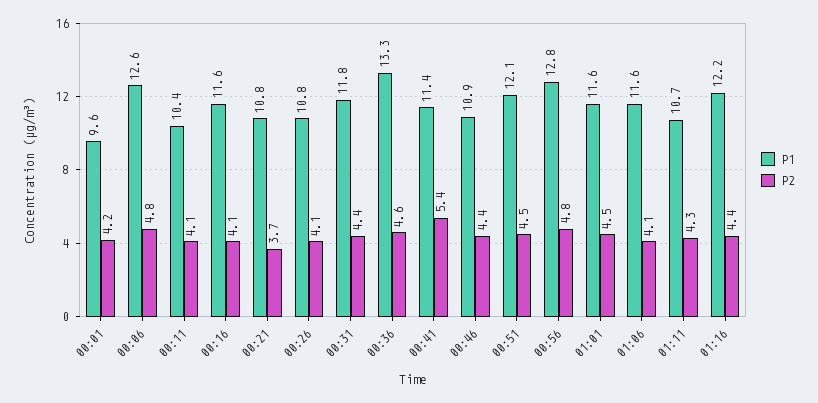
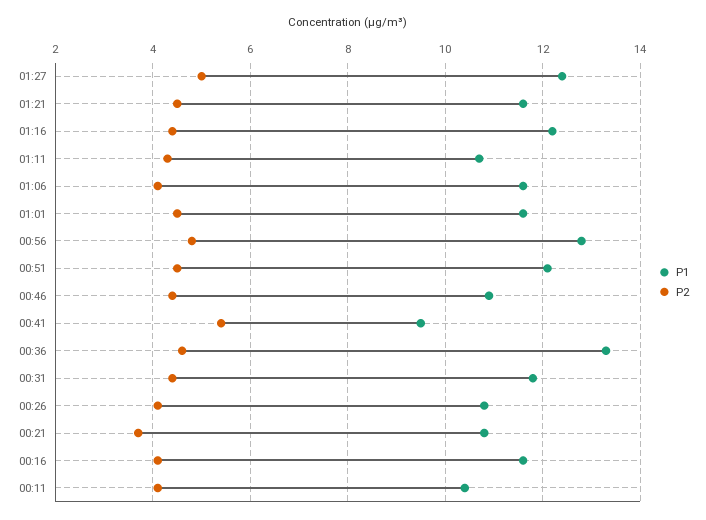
P1, 00:01: 9.6 -> none
P2, 00:01: 4.2 -> none
P1, 00:06: 12.6 -> none
P2, 00:06: 4.8 -> none
P1, 00:41: 11.4 -> 9.5
P1, 01:27: none -> 12.5
P2, 01:27: none -> 5
P1, 01:21: none -> 11.5
P2, 01:21: none -> 4.5

